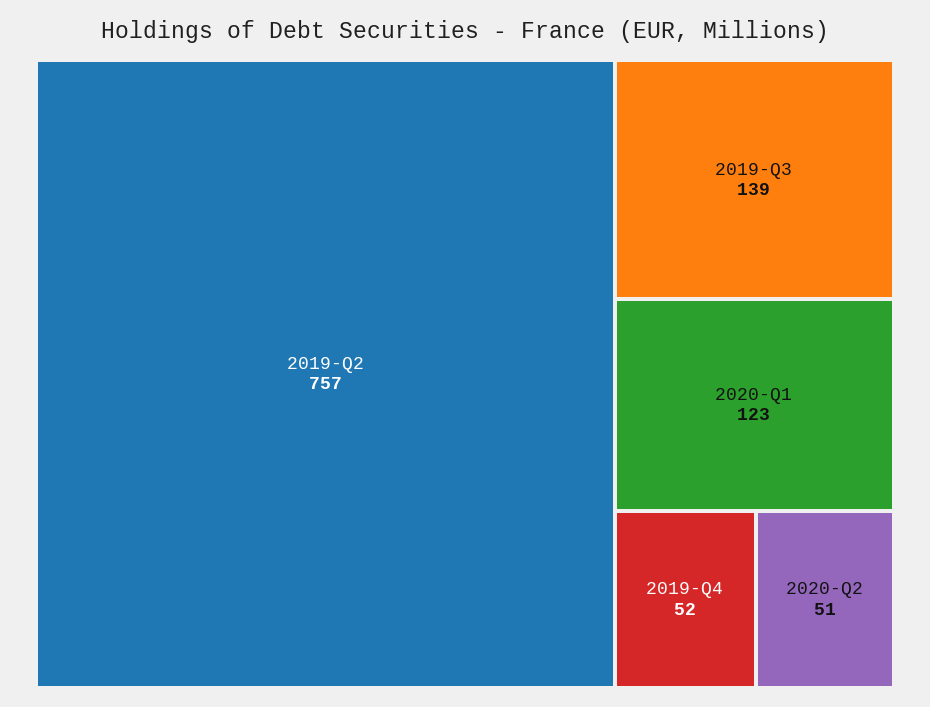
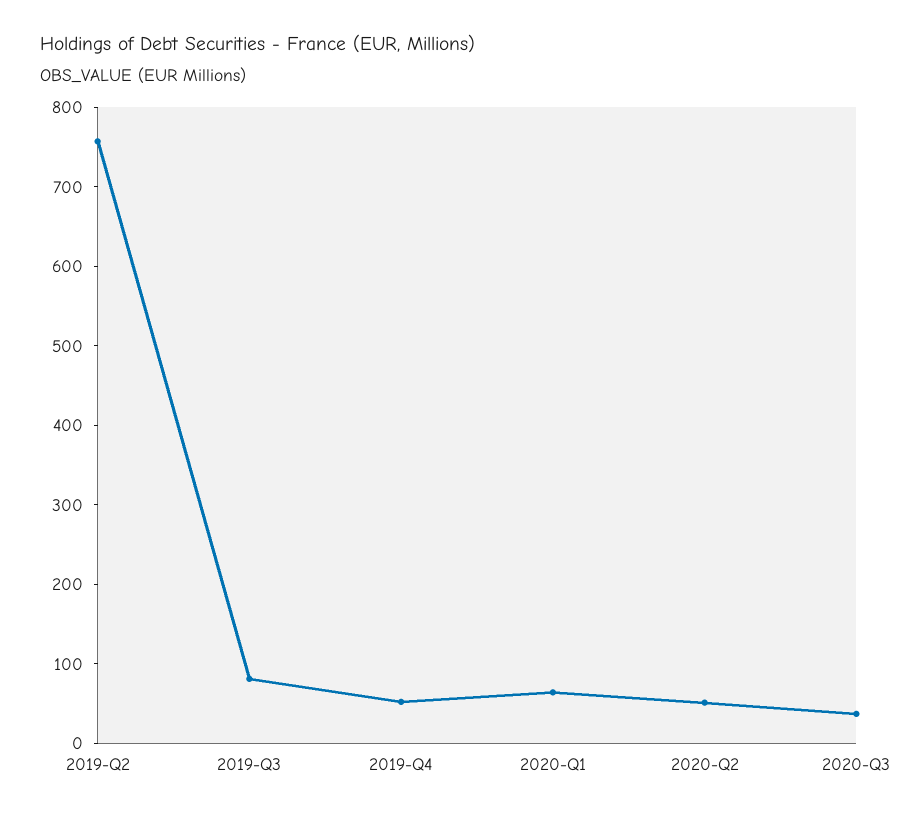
2019-Q3: 139 -> 80
2020-Q1: 123 -> 60
2020-Q3: none -> 40

